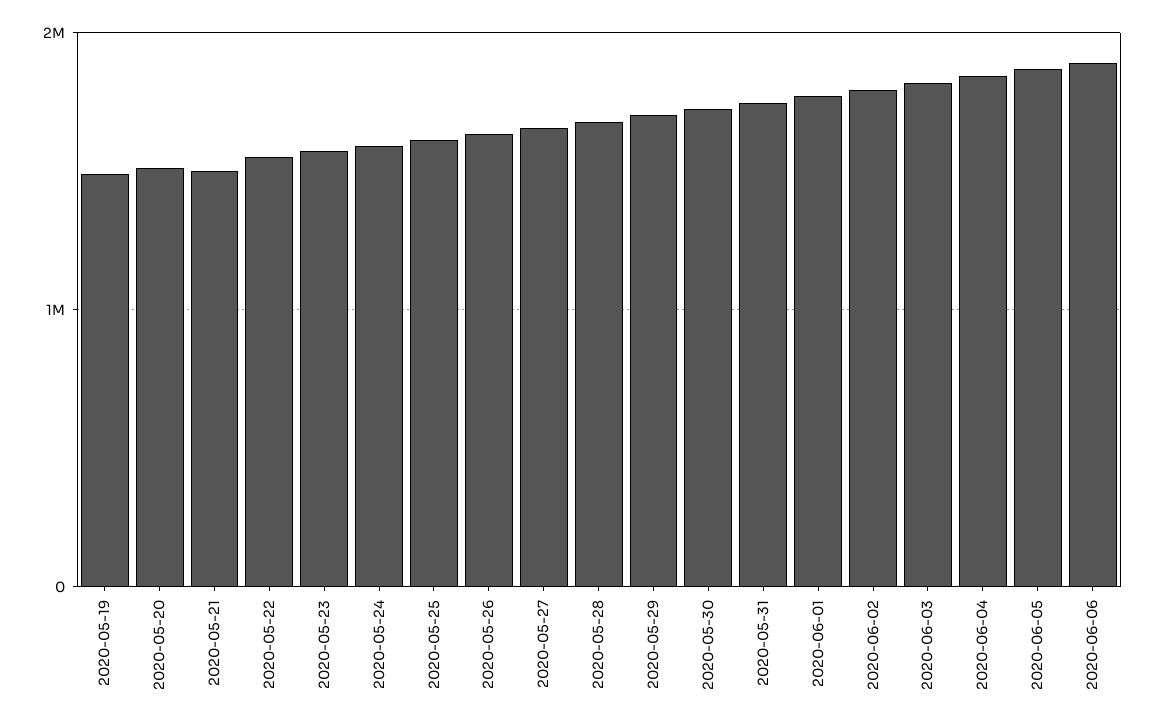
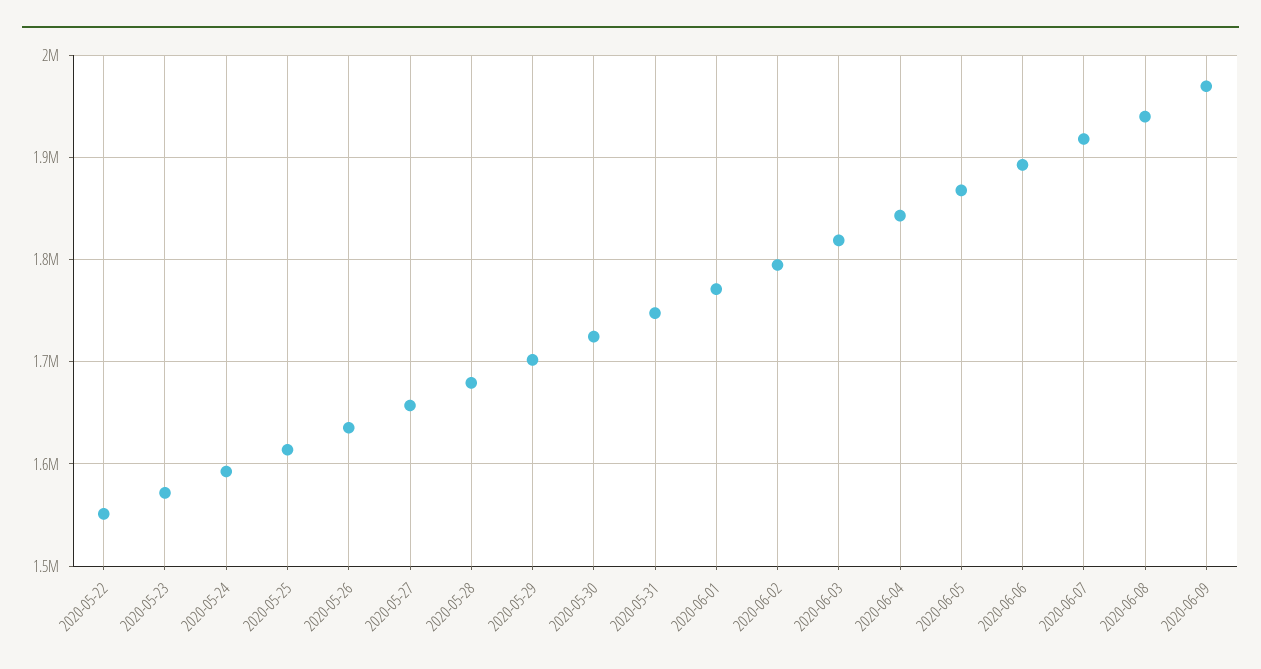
2020-05-19: 1500000 -> none
2020-05-20: 1500000 -> none
2020-05-21: 1500000 -> none
2020-06-07: none -> 1920000
2020-06-08: none -> 1940000
2020-06-09: none -> 1970000

